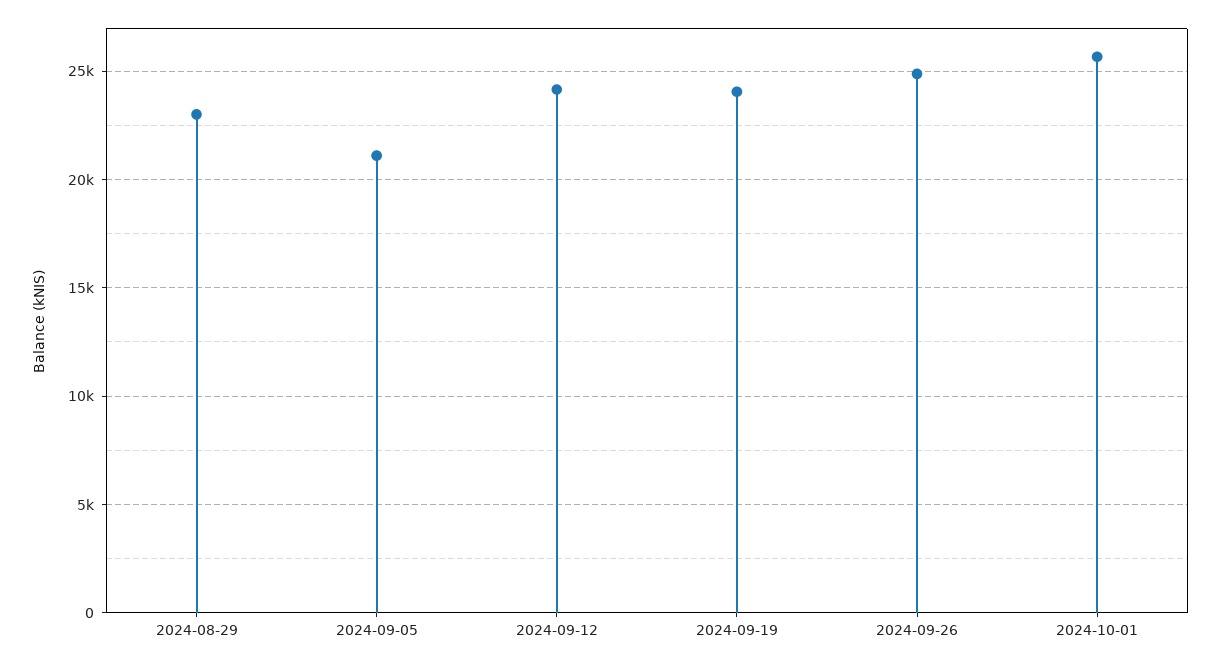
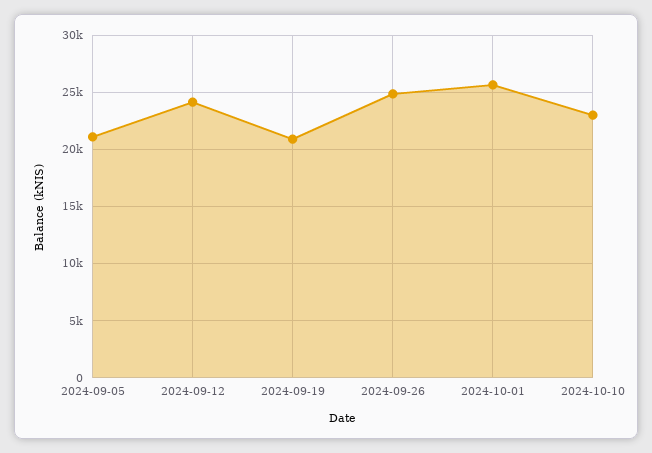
2024-08-29: 23000 -> none
2024-09-19: 24000 -> 21000
2024-10-10: none -> 23000

